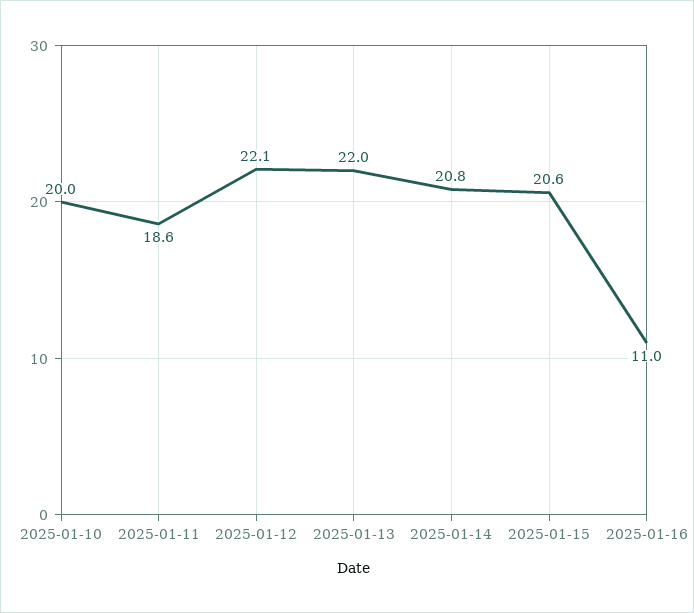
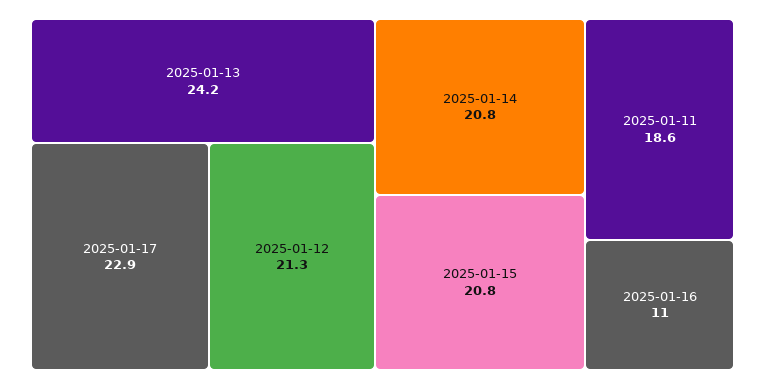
2025-01-10: 20 -> none
2025-01-12: 22.1 -> 21.3
2025-01-13: 22 -> 24.2
2025-01-15: 20.6 -> 20.8
2025-01-17: none -> 22.9

